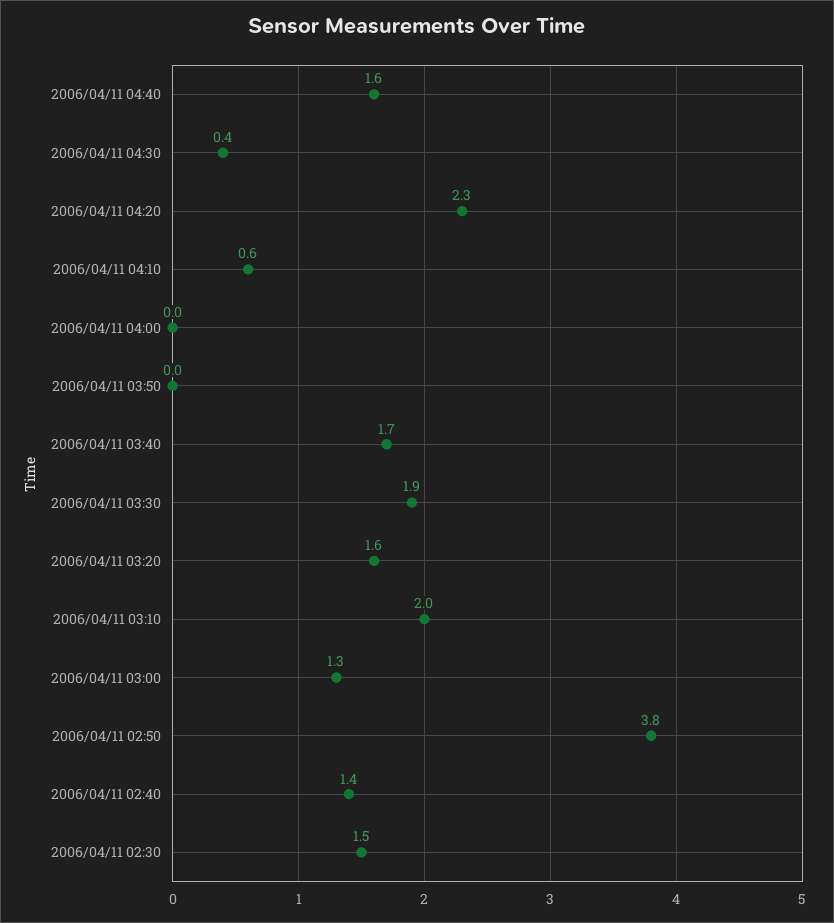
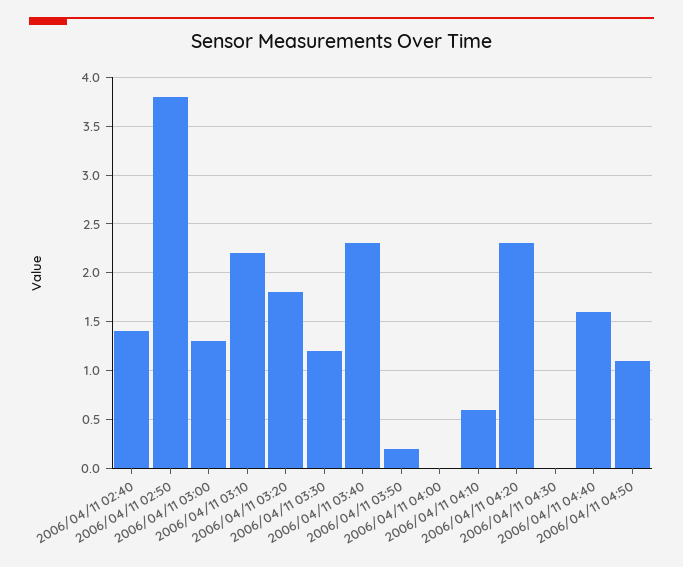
2006/04/11 04:30: 0.4 -> 0
2006/04/11 03:50: 0 -> 0.2
2006/04/11 03:40: 1.7 -> 2.3
2006/04/11 03:30: 1.9 -> 1.2
2006/04/11 03:20: 1.6 -> 1.8
2006/04/11 03:10: 2 -> 2.2
2006/04/11 02:30: 1.5 -> none
2006/04/11 04:50: none -> 1.1

